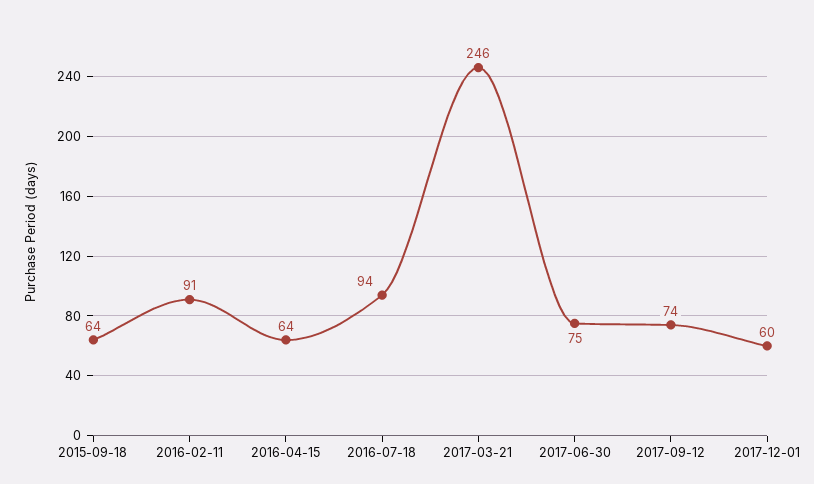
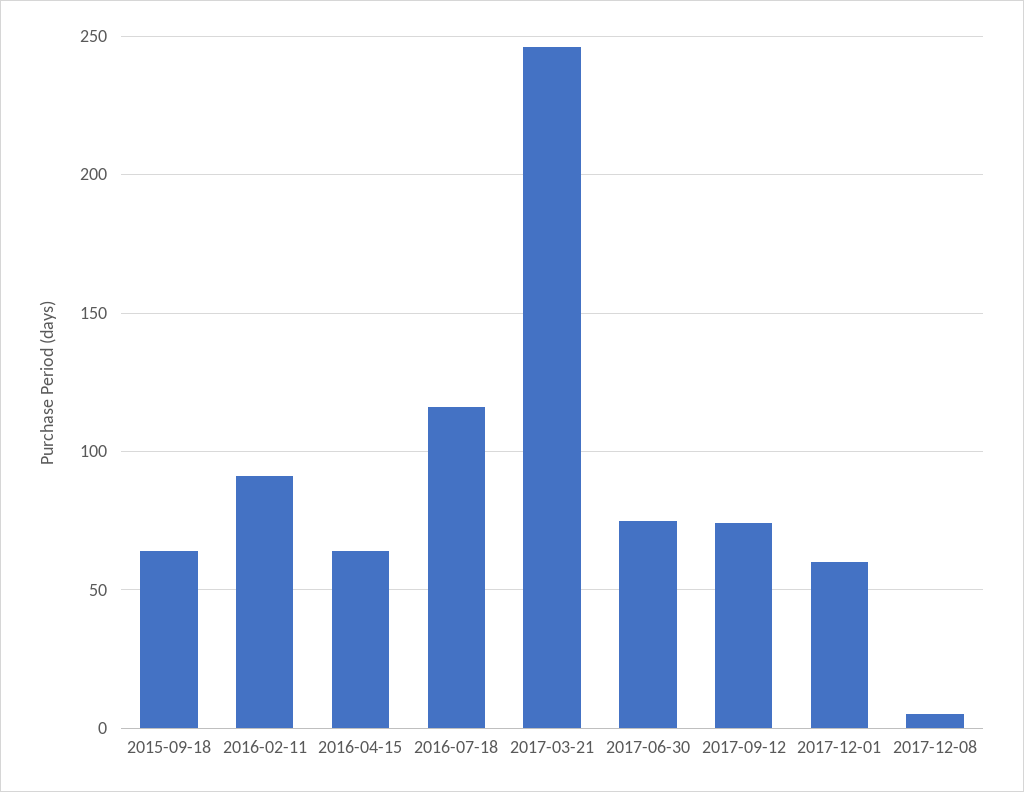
2016-07-18: 94 -> 115
2017-12-08: none -> 5

